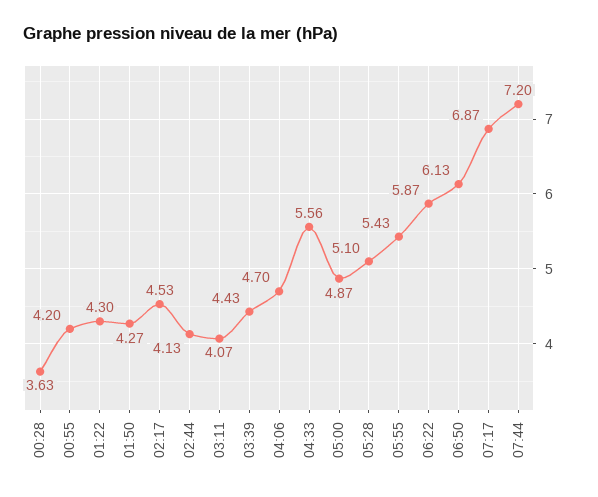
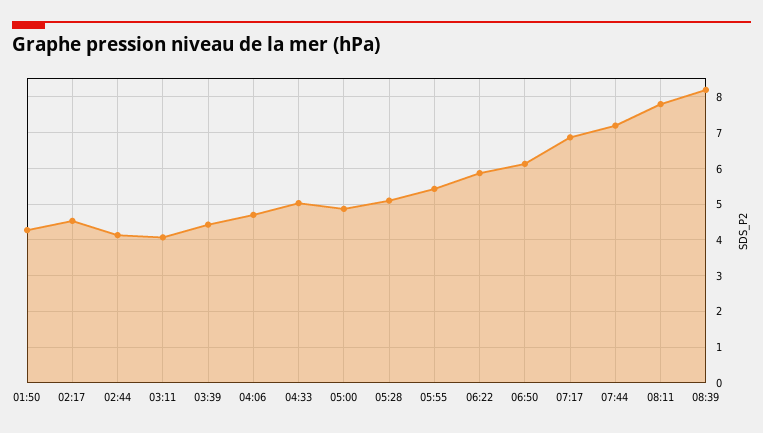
00:28: 3.63 -> none
00:55: 4.2 -> none
01:22: 4.3 -> none
04:33: 5.56 -> 5
08:11: none -> 7.8
08:39: none -> 8.2

